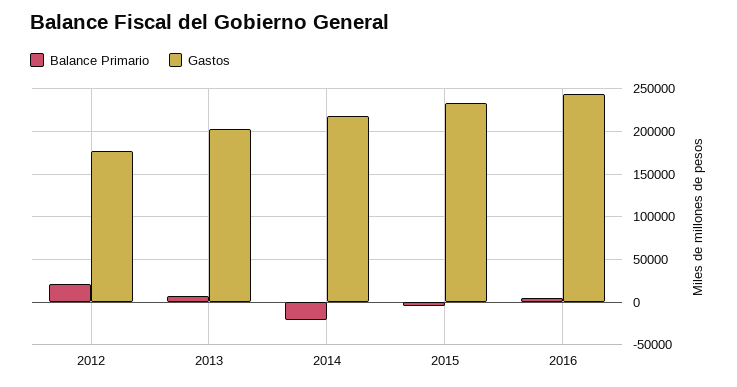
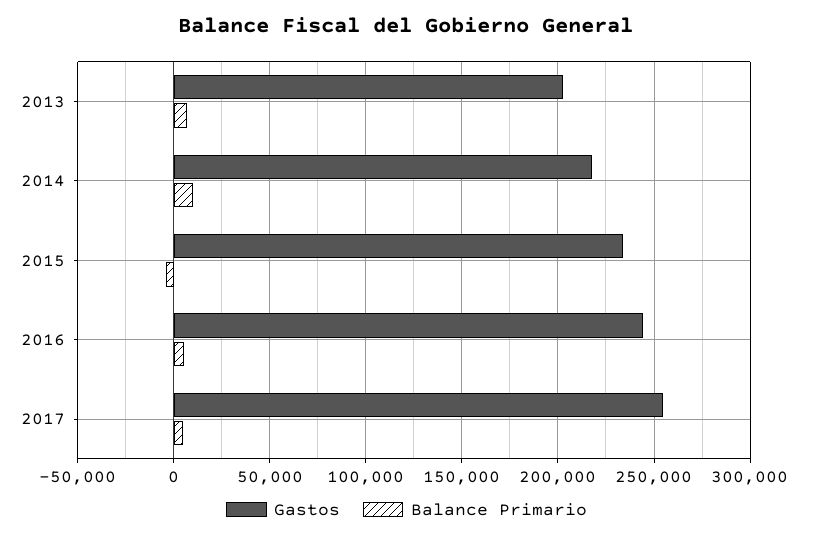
Balance Primario, 2012: 20000 -> none
Gastos, 2012: 180000 -> none
Balance Primario, 2014: -20000 -> 10000
Gastos, 2017: none -> 255000
Balance Primario, 2017: none -> 5000

